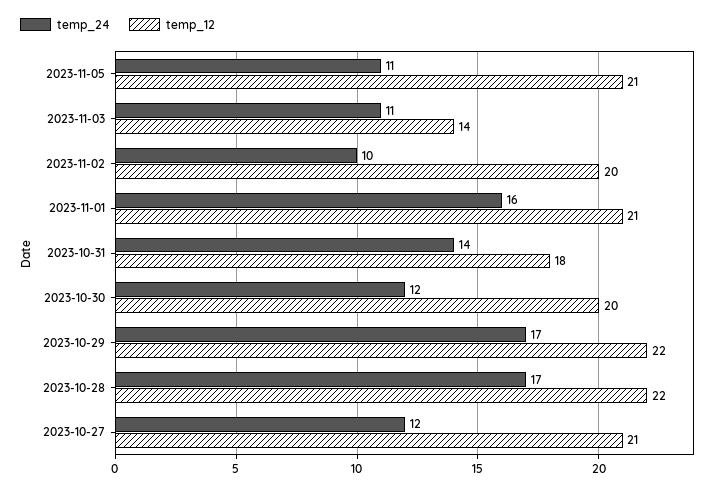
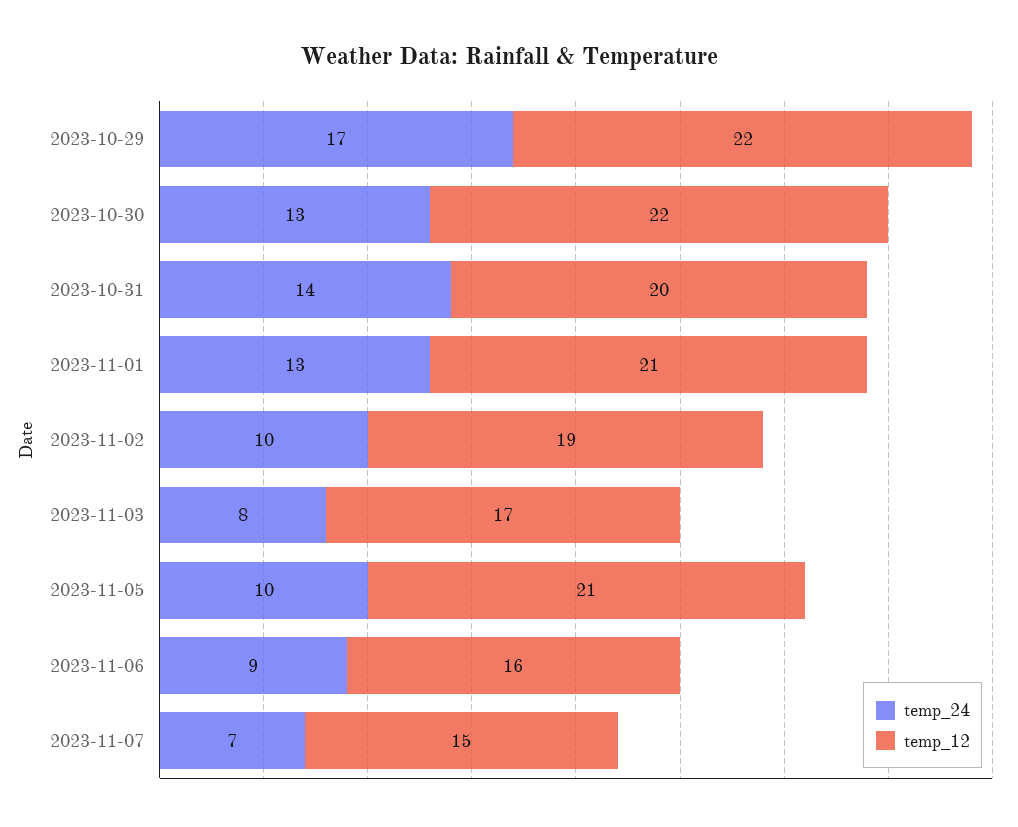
temp_24, 2023-11-05: 11 -> 10
temp_24, 2023-11-03: 11 -> 8
temp_12, 2023-11-03: 14 -> 17
temp_12, 2023-11-02: 20 -> 19
temp_24, 2023-11-01: 16 -> 13
temp_12, 2023-10-31: 18 -> 20
temp_24, 2023-10-30: 12 -> 13
temp_12, 2023-10-30: 20 -> 22
temp_24, 2023-10-28: 17 -> none
temp_12, 2023-10-28: 22 -> none
temp_24, 2023-10-27: 12 -> none
temp_12, 2023-10-27: 21 -> none
temp_24, 2023-11-06: none -> 9
temp_12, 2023-11-06: none -> 16
temp_24, 2023-11-07: none -> 7
temp_12, 2023-11-07: none -> 15

